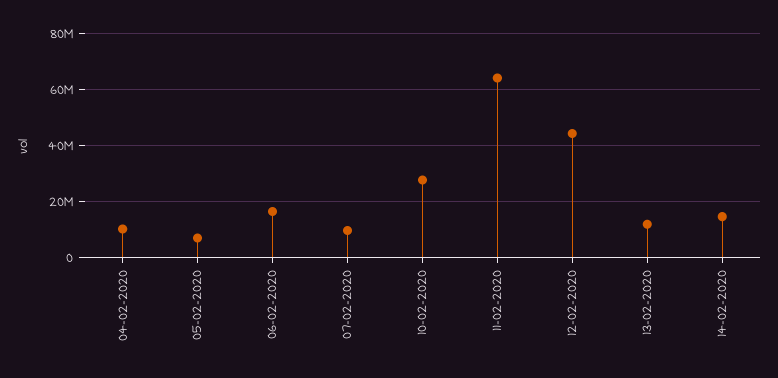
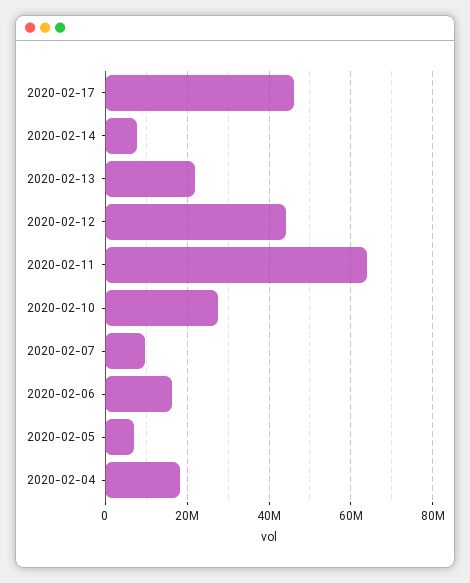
04-02-2020: 10000000 -> 18000000
13-02-2020: 12500000 -> 22000000
14-02-2020: 15000000 -> 8000000
2020-02-17: none -> 46000000

